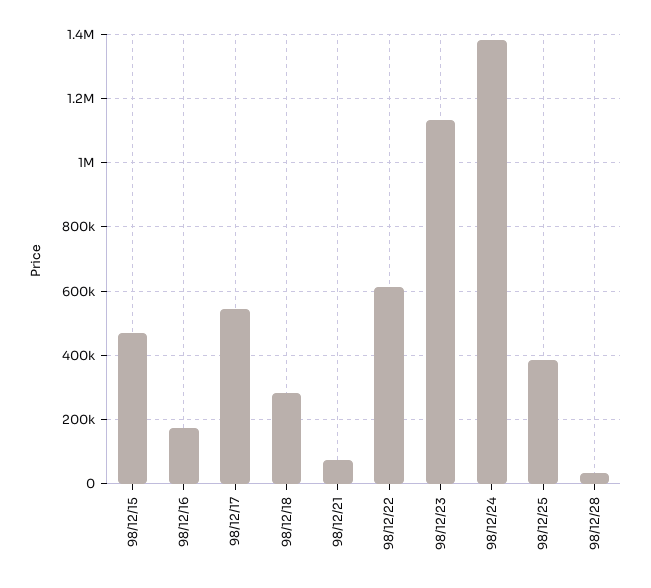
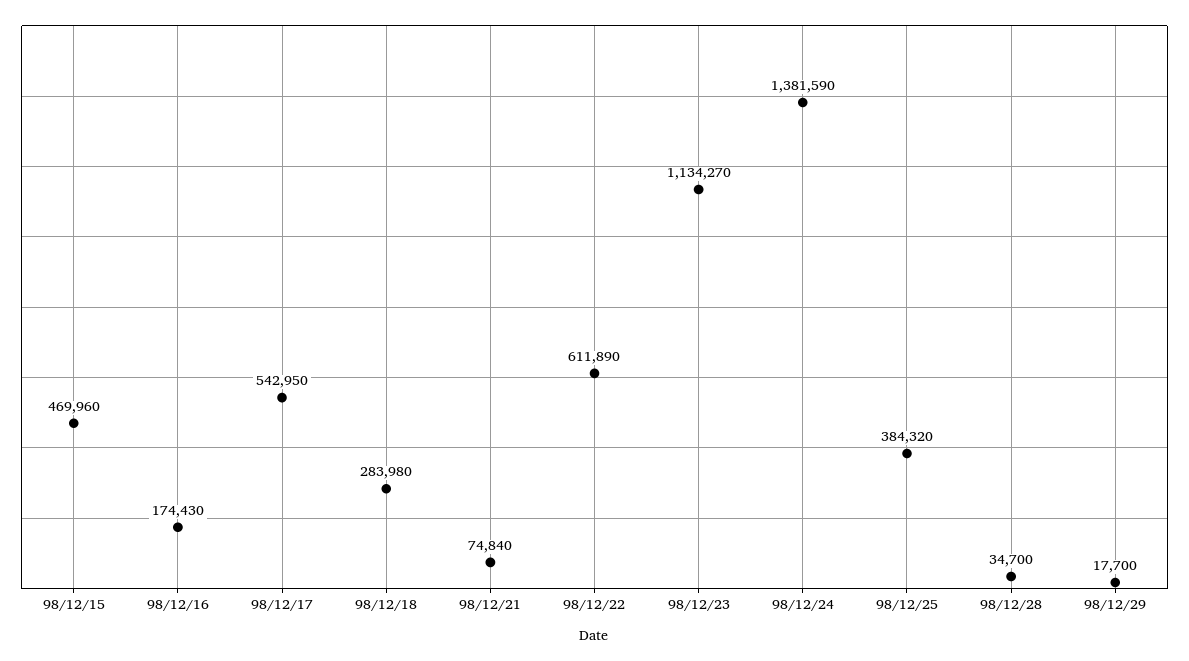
98/12/29: none -> 17700

